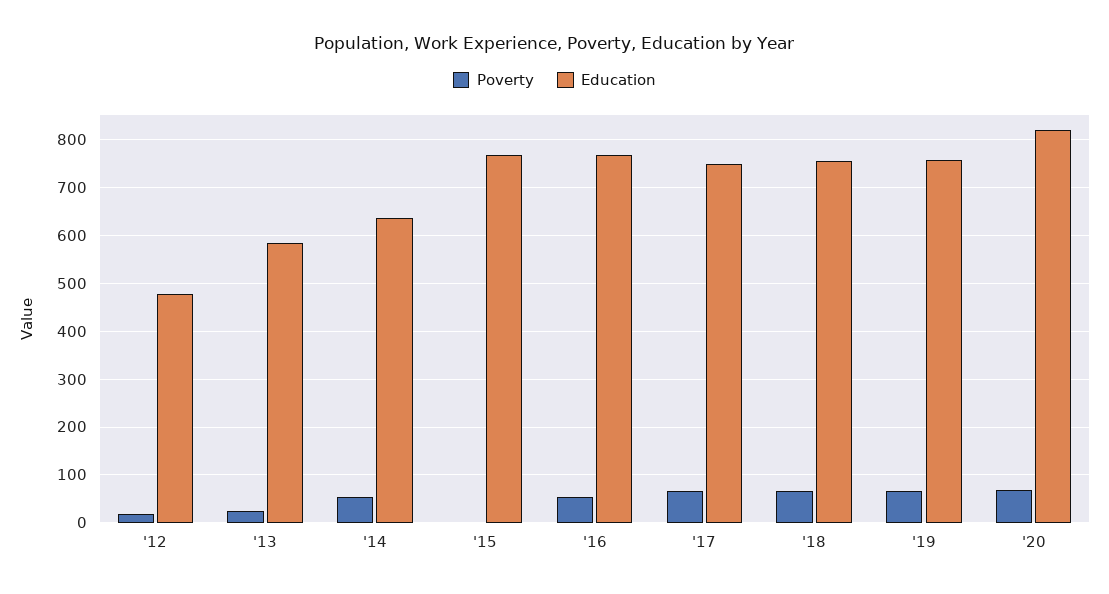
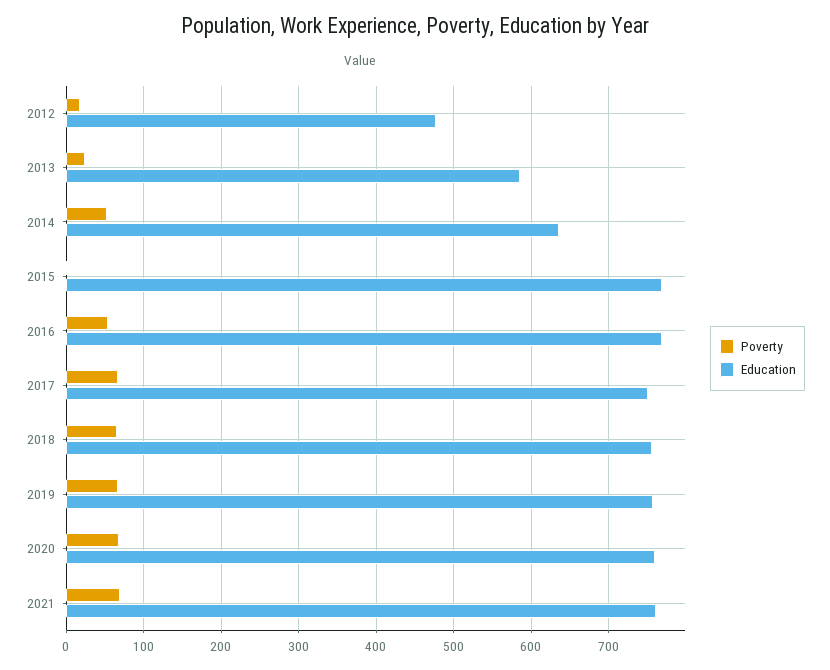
Education, '20: 820 -> 760
Poverty, 2021: none -> 70
Education, 2021: none -> 760

